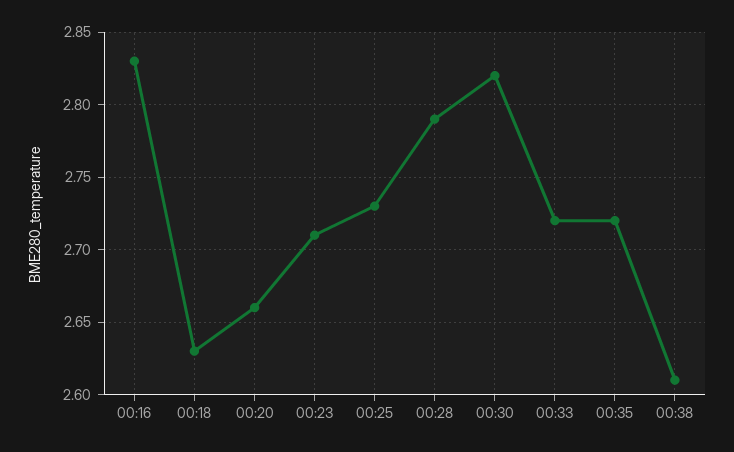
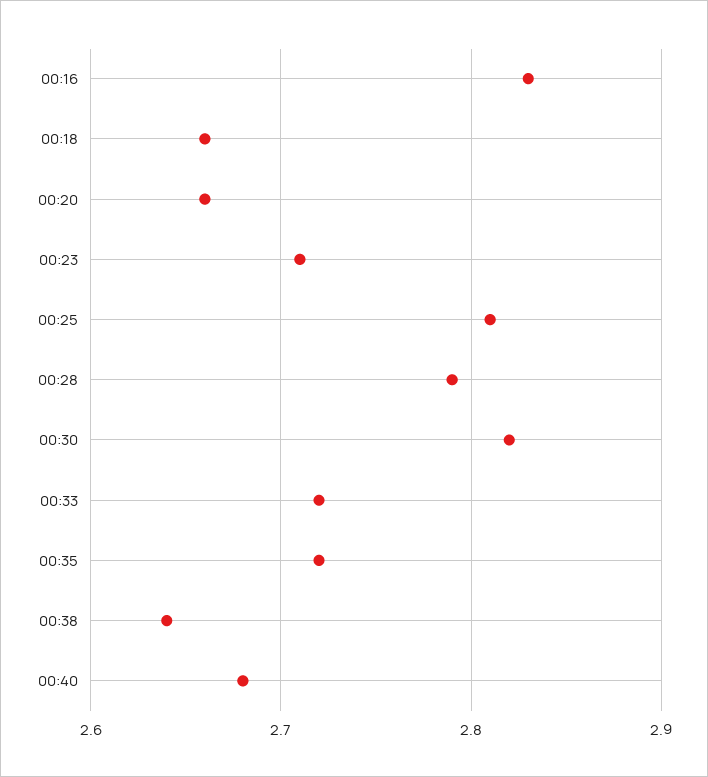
00:18: 2.63 -> 2.66
00:25: 2.73 -> 2.81
00:38: 2.61 -> 2.64
00:40: none -> 2.68

